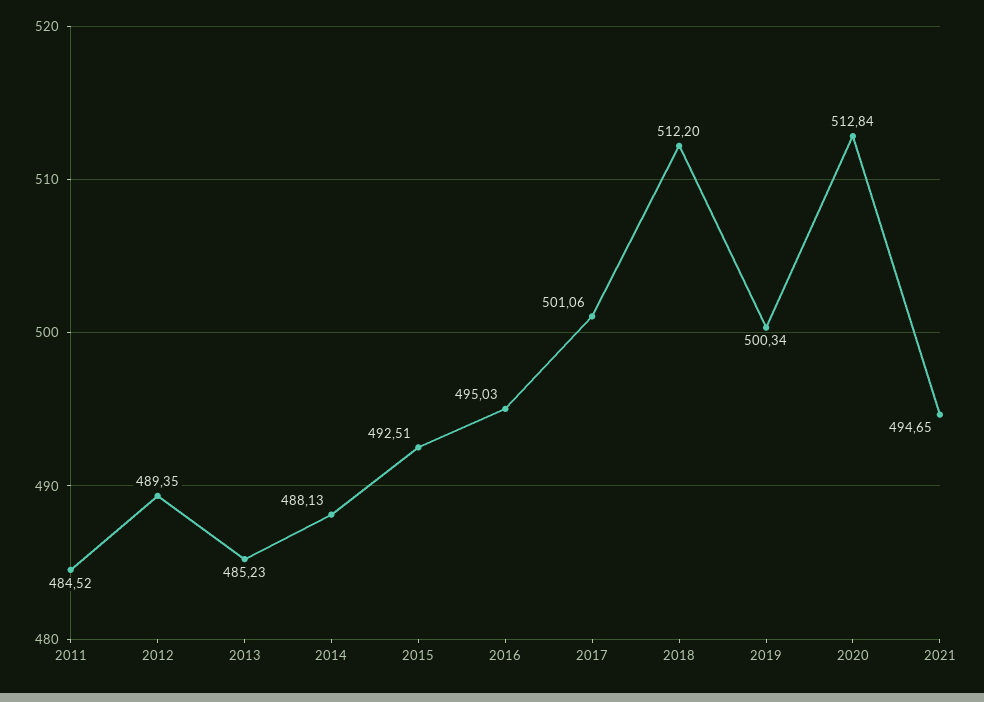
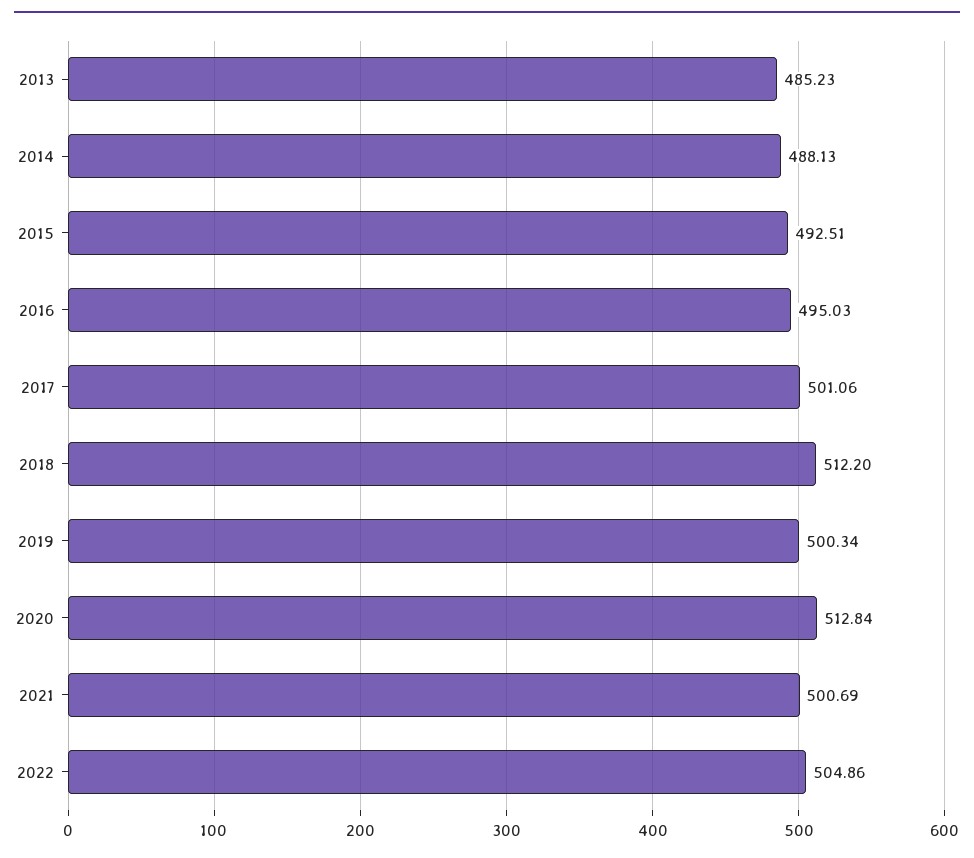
2011: 484.52 -> none
2012: 489.35 -> none
2021: 494.65 -> 500.69
2022: none -> 504.86

